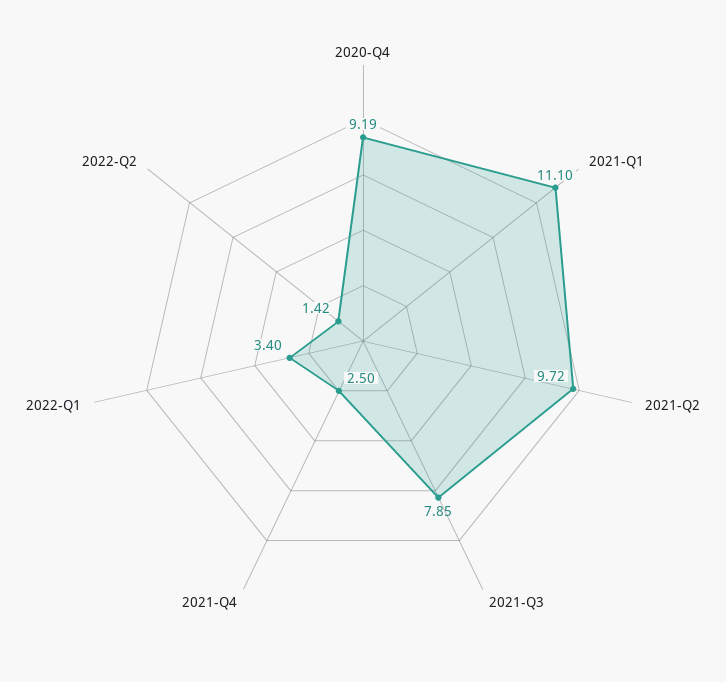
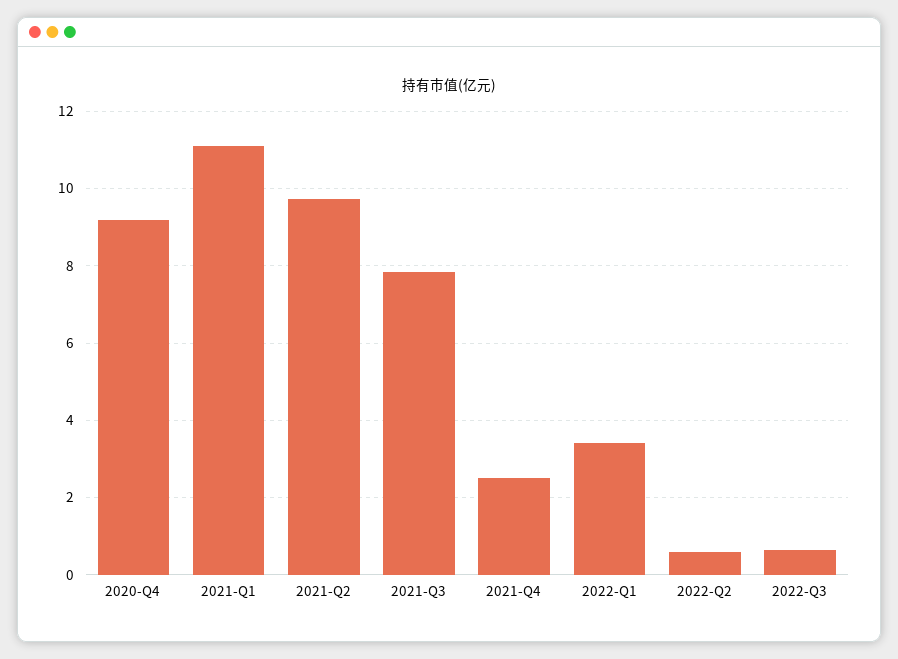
2022-Q2: 1.42 -> 0.6
2022-Q3: none -> 0.6

